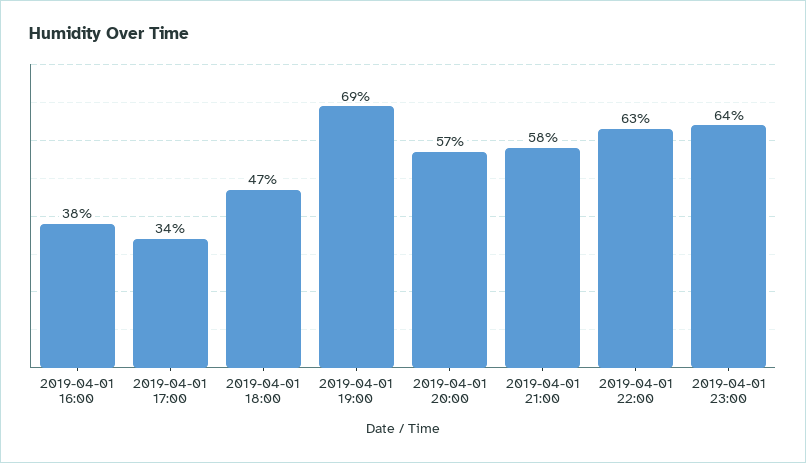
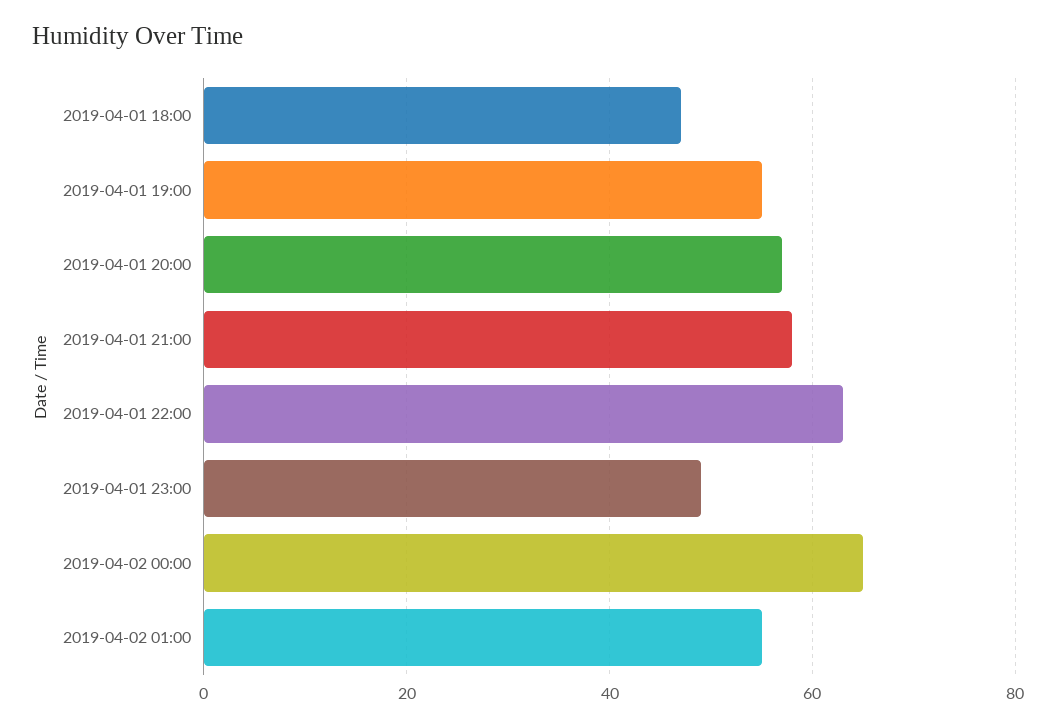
2019-04-01 16:00: 38 -> none
2019-04-01 17:00: 34 -> none
2019-04-01 19:00: 69 -> 55
2019-04-01 23:00: 64 -> 50
2019-04-02 00:00: none -> 65
2019-04-02 01:00: none -> 55

